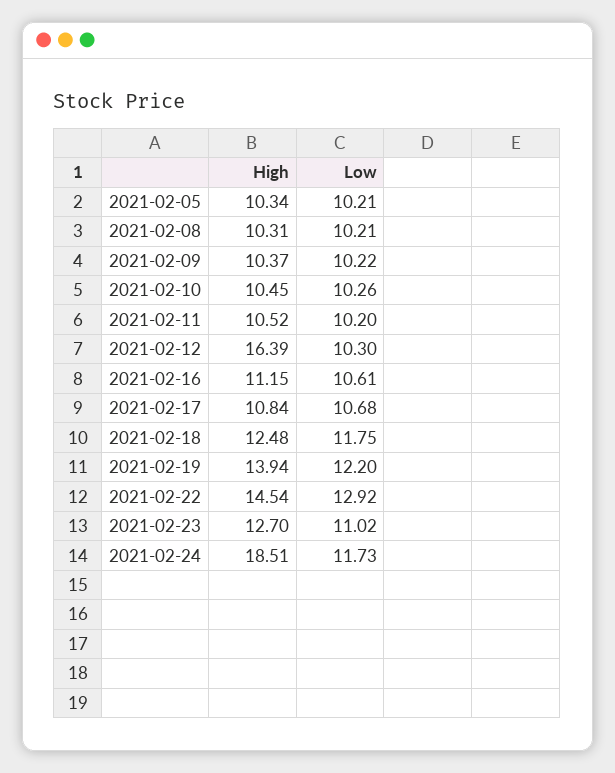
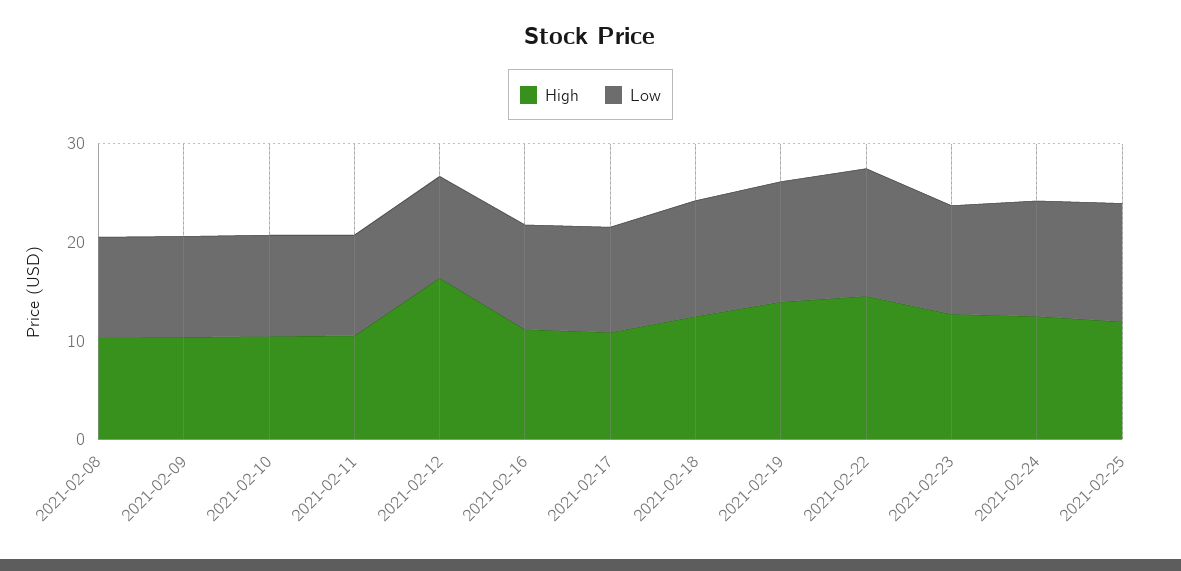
High, 2021-02-05: 10.34 -> none
Low, 2021-02-05: 10.21 -> none
High, 2021-02-24: 18.51 -> 12
High, 2021-02-25: none -> 12
Low, 2021-02-25: none -> 12

